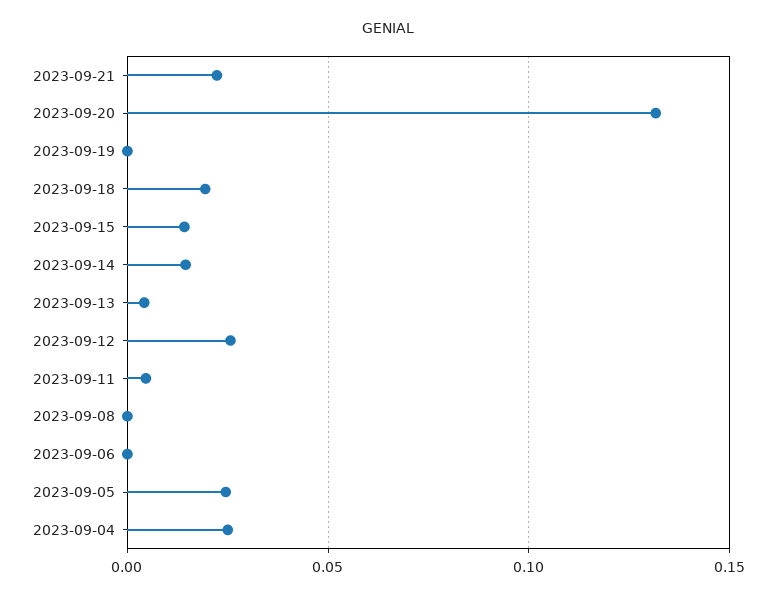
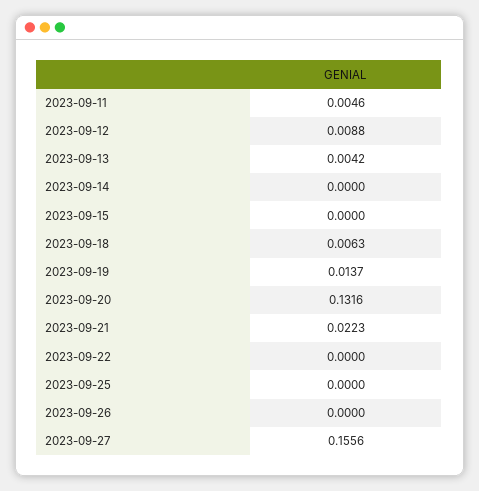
2023-09-19: 0 -> 0.0137
2023-09-18: 0.02 -> 0.0063
2023-09-15: 0.015 -> 0
2023-09-14: 0.015 -> 0
2023-09-12: 0.025 -> 0.0088
2023-09-08: 0 -> none
2023-09-06: 0 -> none
2023-09-05: 0.025 -> none
2023-09-04: 0.025 -> none
2023-09-22: none -> 0
2023-09-25: none -> 0
2023-09-26: none -> 0
2023-09-27: none -> 0.1556

